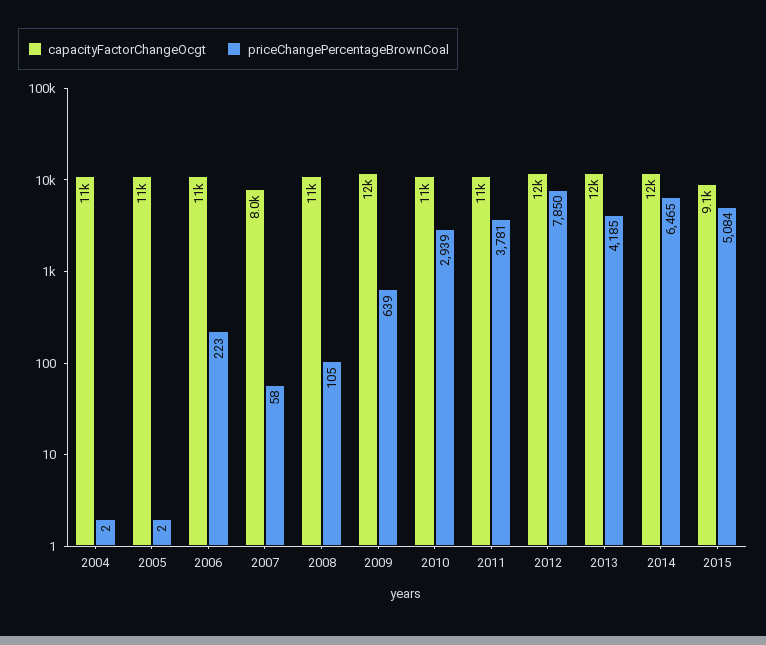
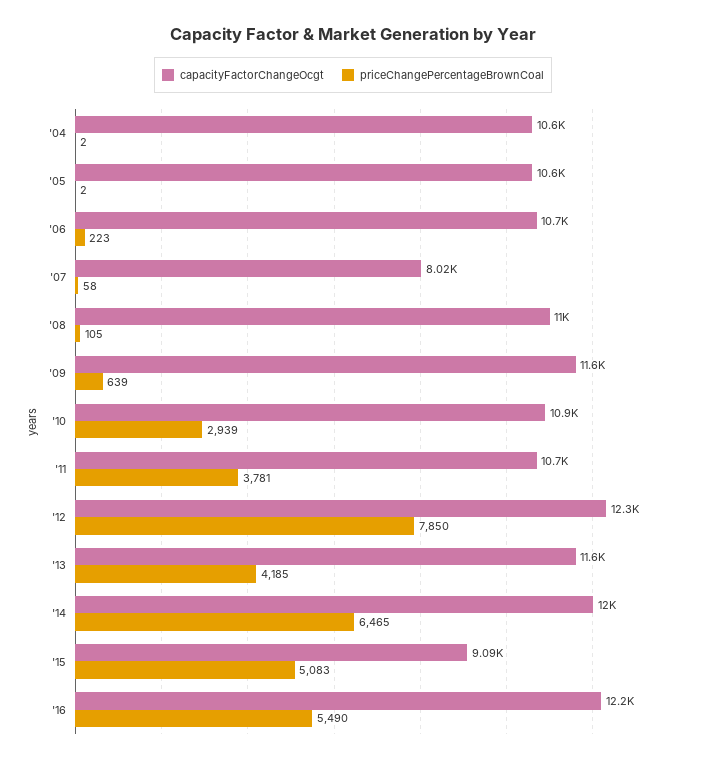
priceChangePercentageBrownCoal, 2015: 5084 -> 5083
capacityFactorChangeOcgt, '16: none -> 12200
priceChangePercentageBrownCoal, '16: none -> 5490

